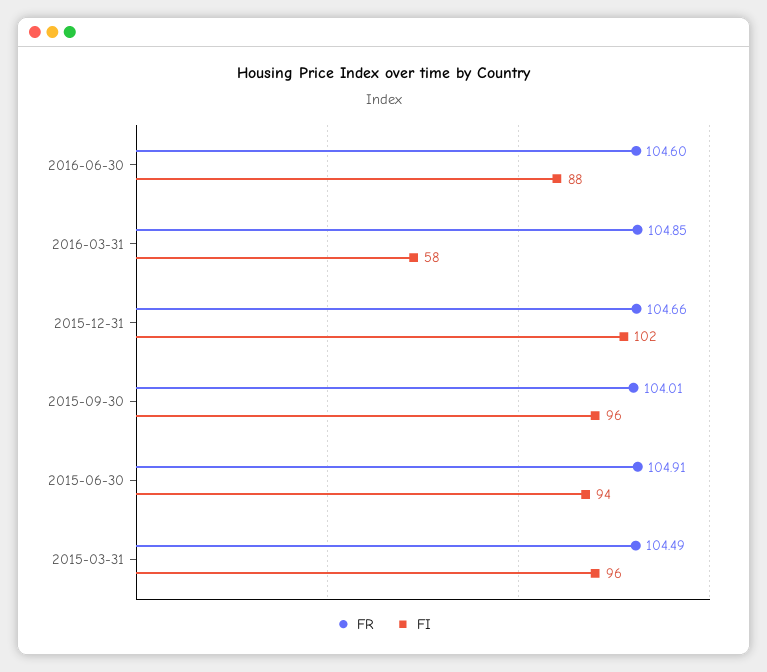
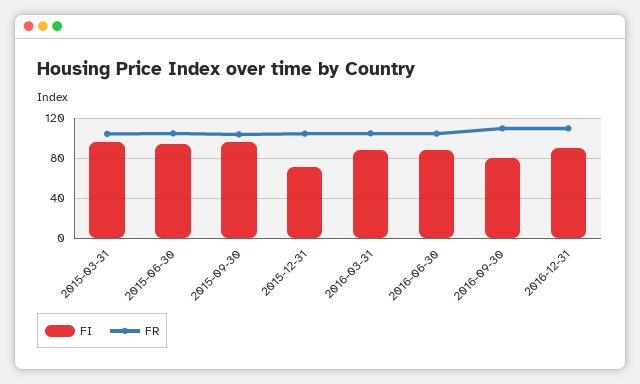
FI, 2016-03-31: 58 -> 90
FI, 2015-12-31: 102 -> 70
FI, 2016-09-30: none -> 80
FR, 2016-09-30: none -> 110
FI, 2016-12-31: none -> 90
FR, 2016-12-31: none -> 110

